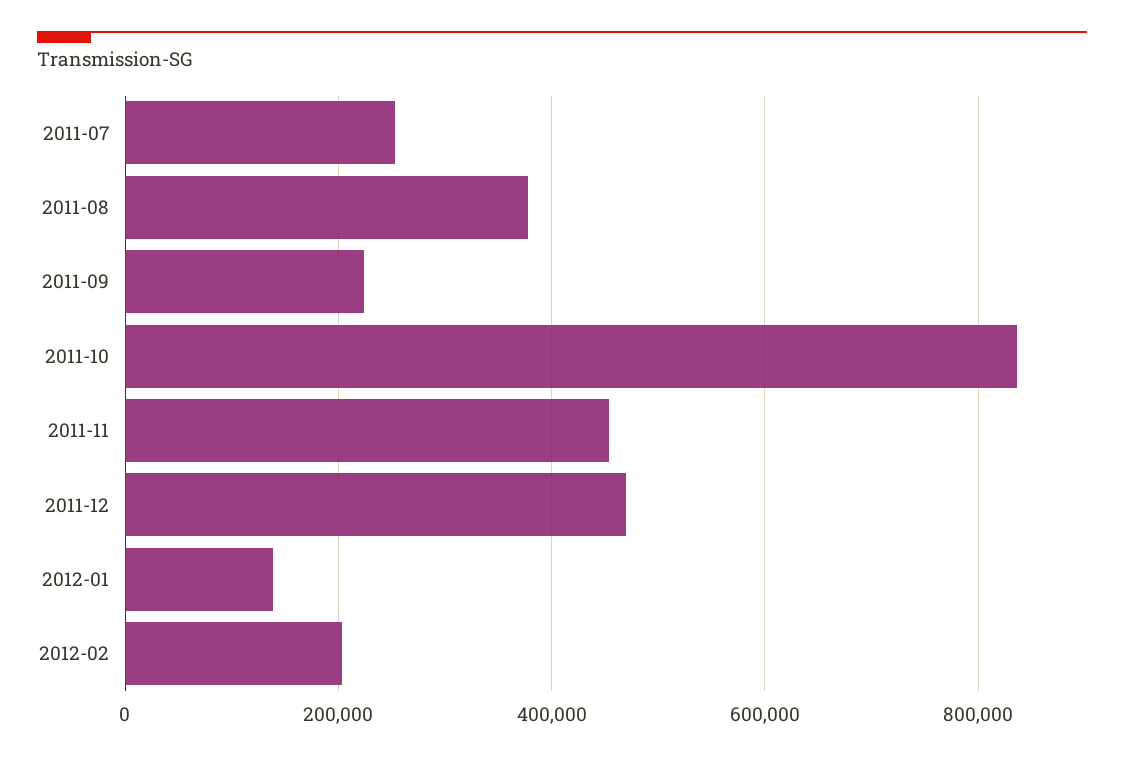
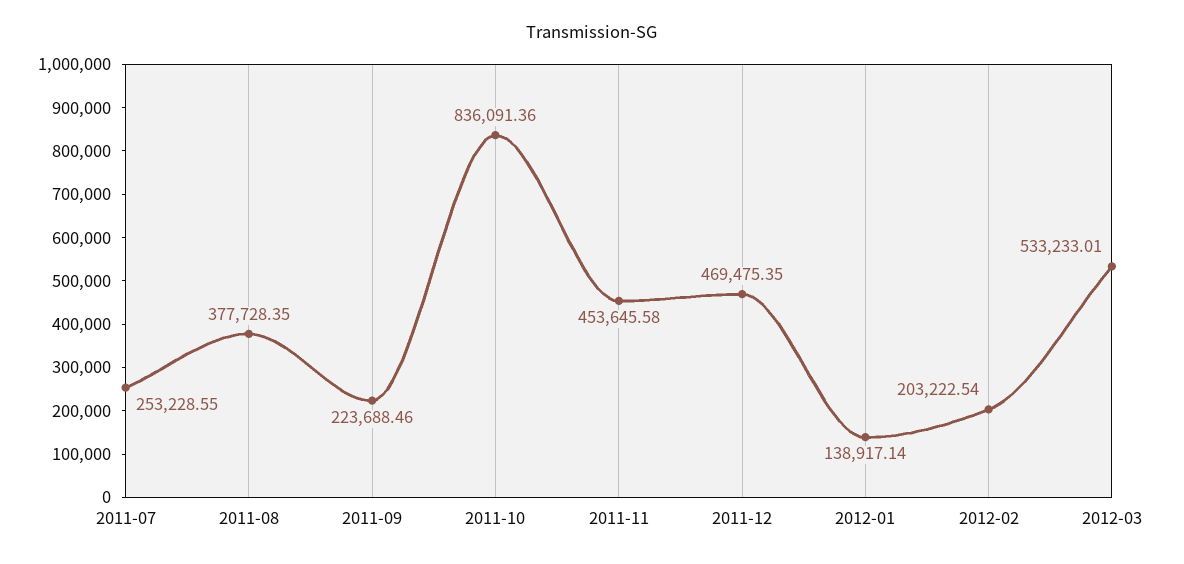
2012-03: none -> 533233.01

